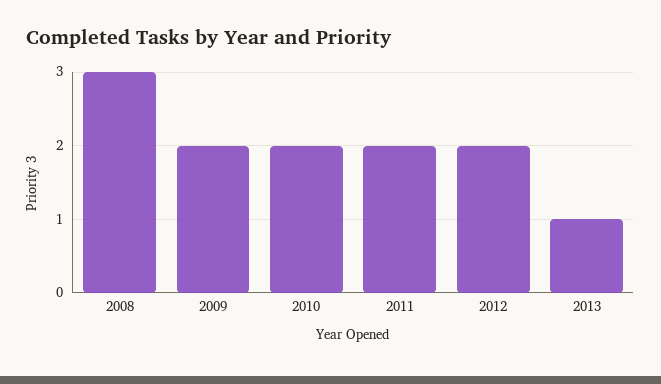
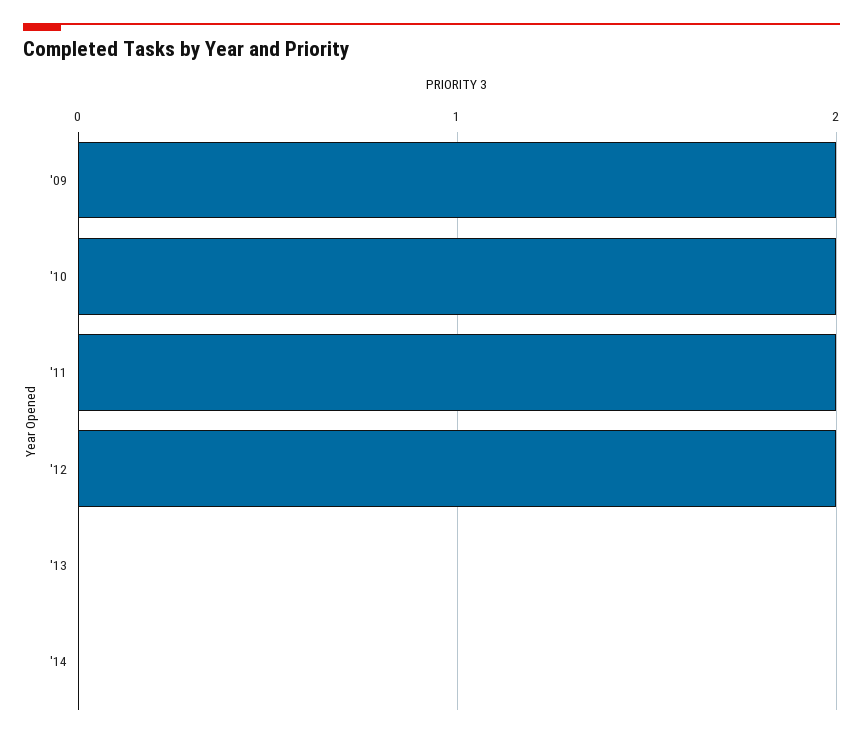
2008: 3 -> none
2013: 1 -> 0
'14: none -> 0

